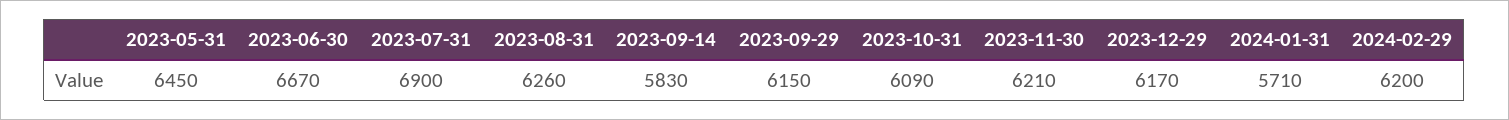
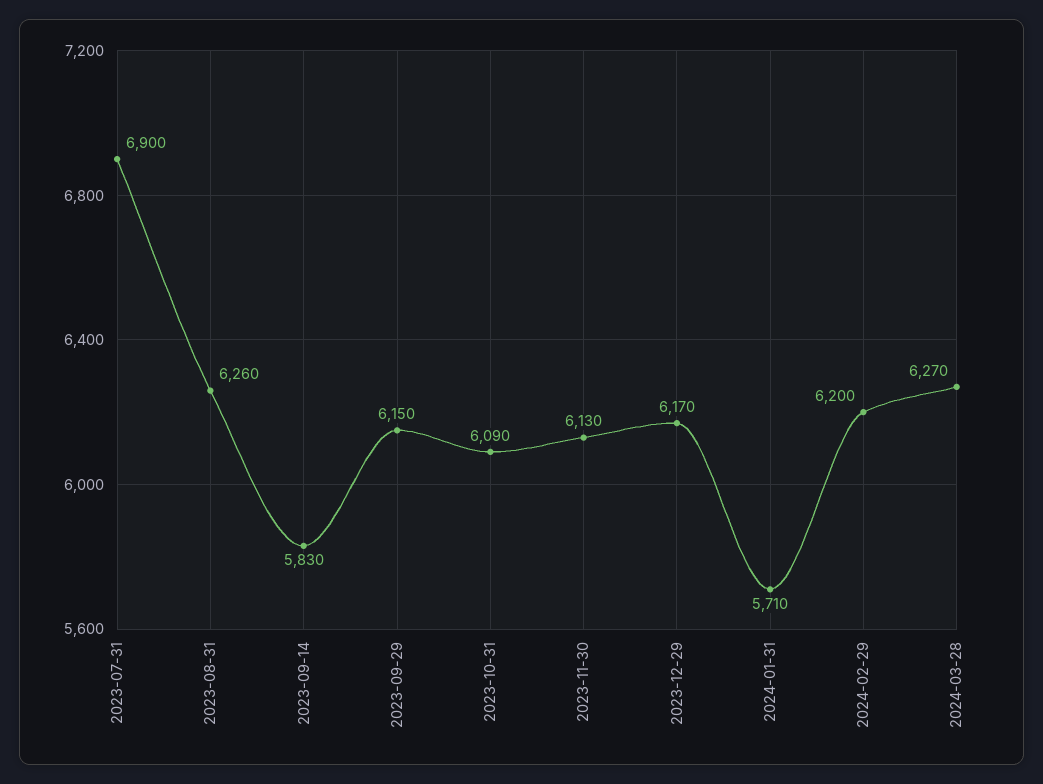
2023-05-31: 6450 -> none
2023-06-30: 6670 -> none
2023-11-30: 6210 -> 6130
2024-03-28: none -> 6270

